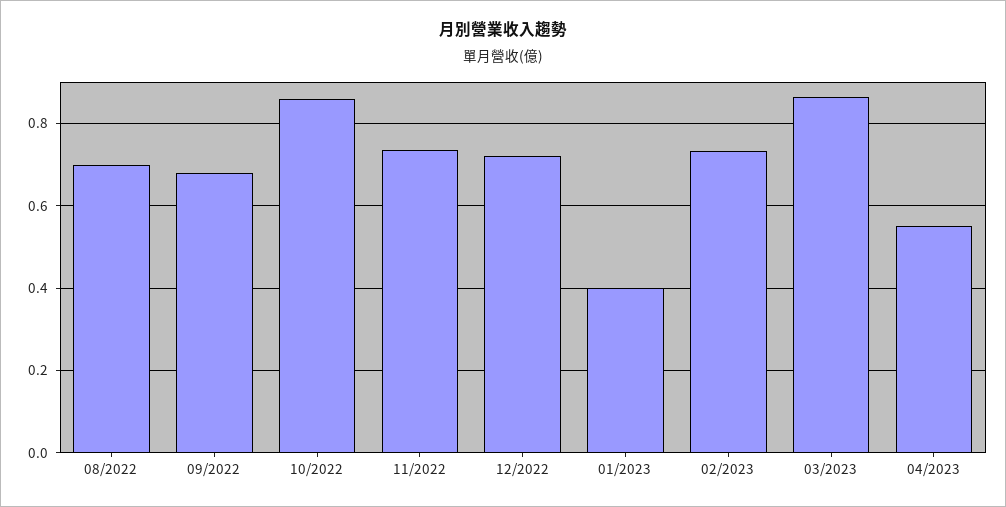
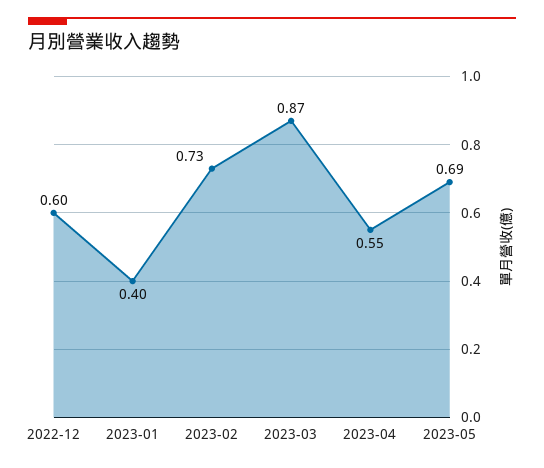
08/2022: 0.7 -> none
09/2022: 0.68 -> none
10/2022: 0.86 -> none
11/2022: 0.74 -> none
12/2022: 0.72 -> 0.6
2023-05: none -> 0.69

